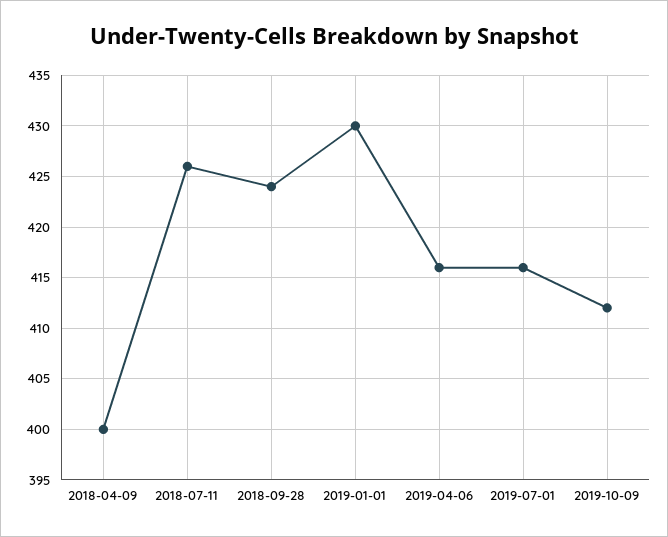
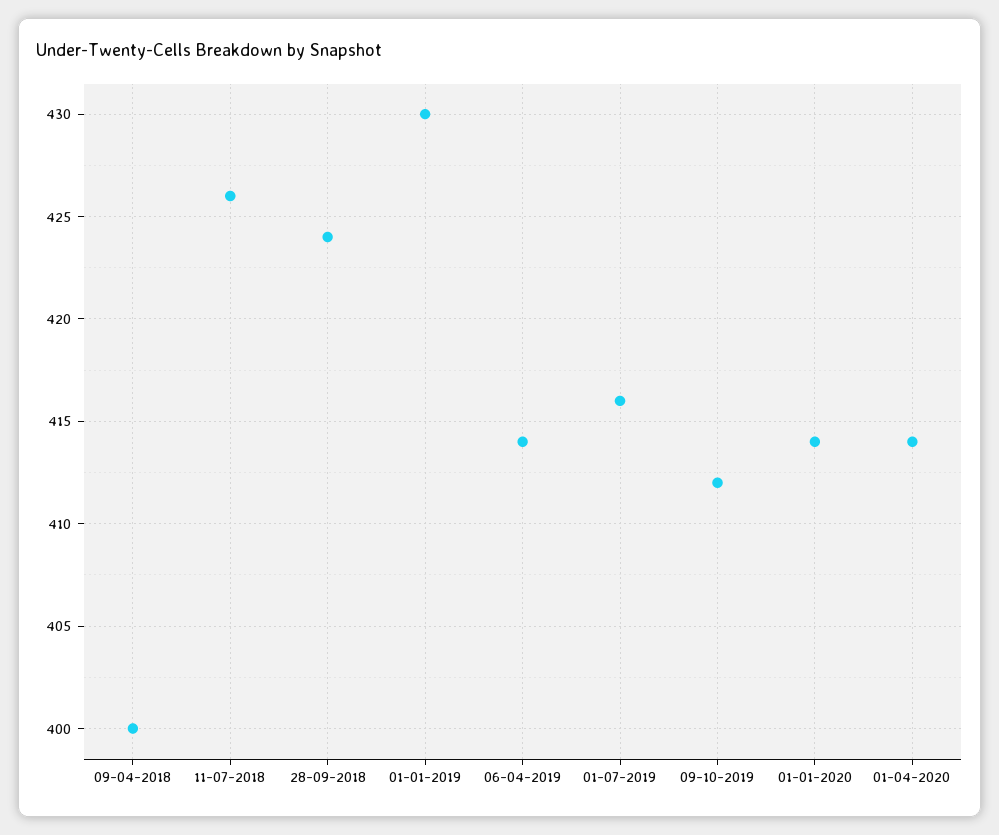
2019-04-06: 416 -> 414
01-01-2020: none -> 414
01-04-2020: none -> 414

